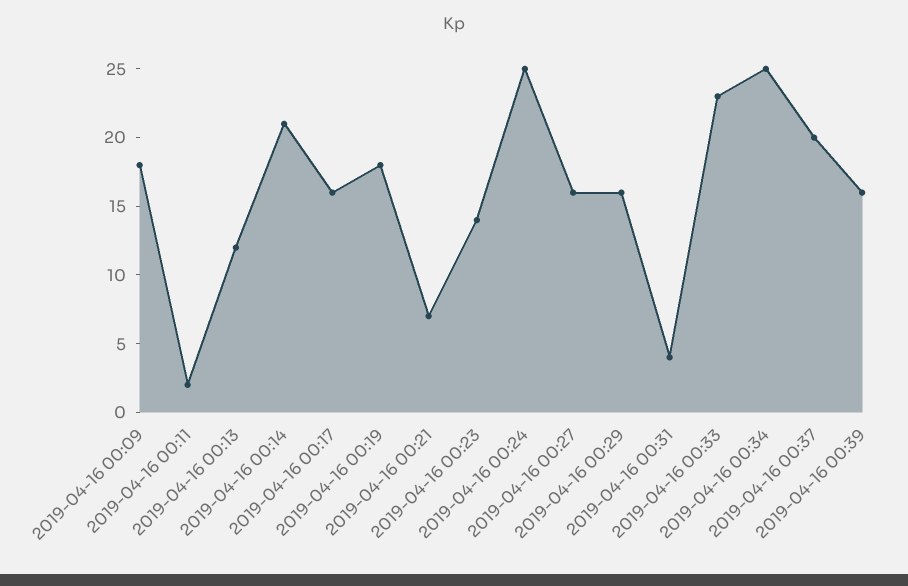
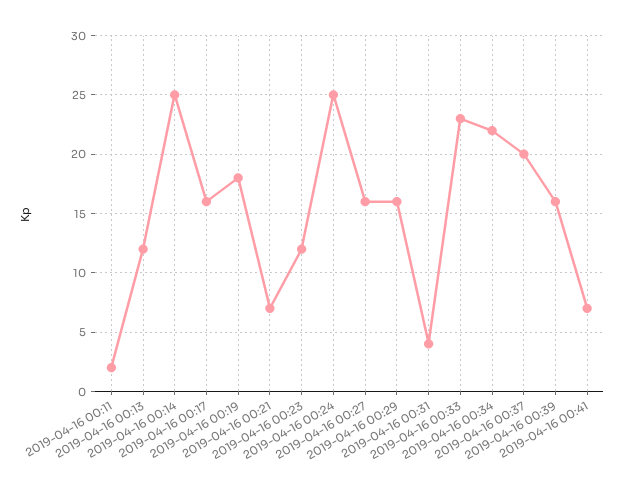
2019-04-16 00:09: 18 -> none
2019-04-16 00:14: 21 -> 25
2019-04-16 00:23: 14 -> 12
2019-04-16 00:34: 25 -> 22
2019-04-16 00:41: none -> 7

